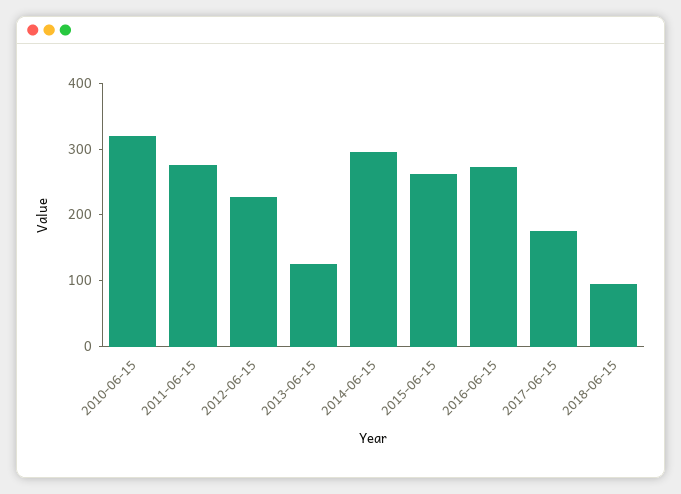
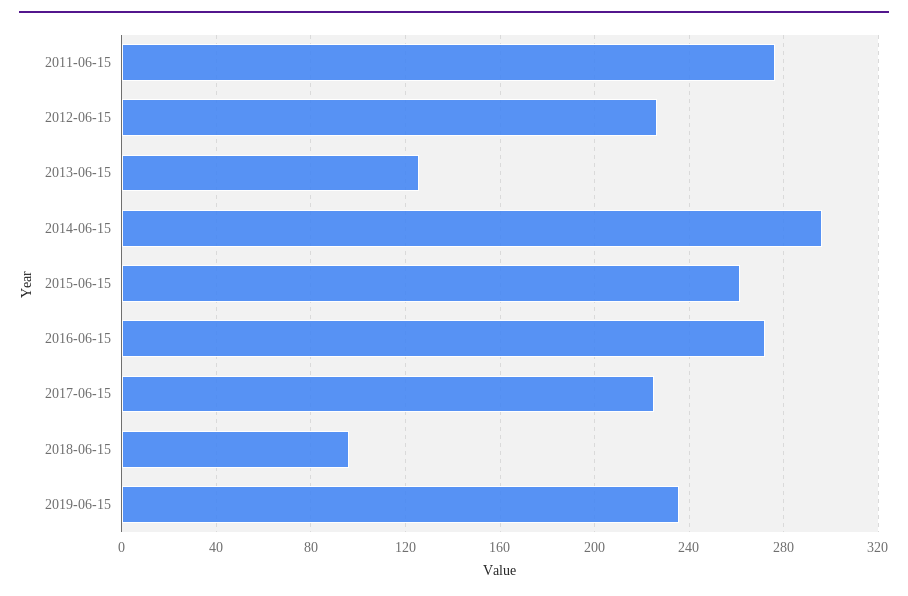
2010-06-15: 320 -> none
2017-06-15: 180 -> 225
2019-06-15: none -> 235

